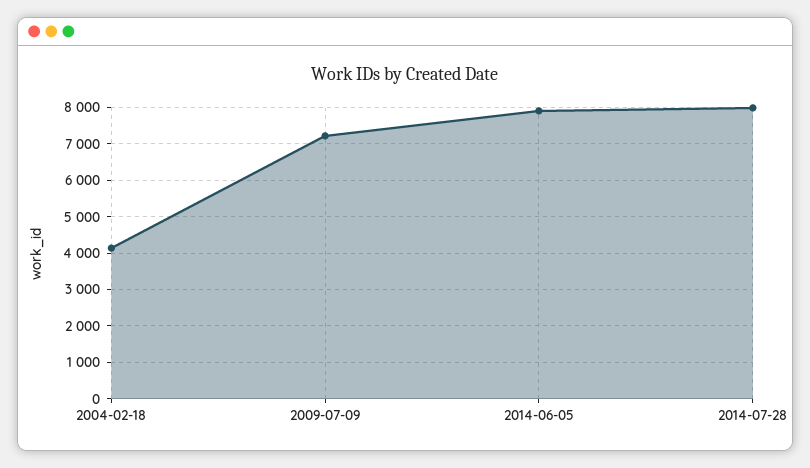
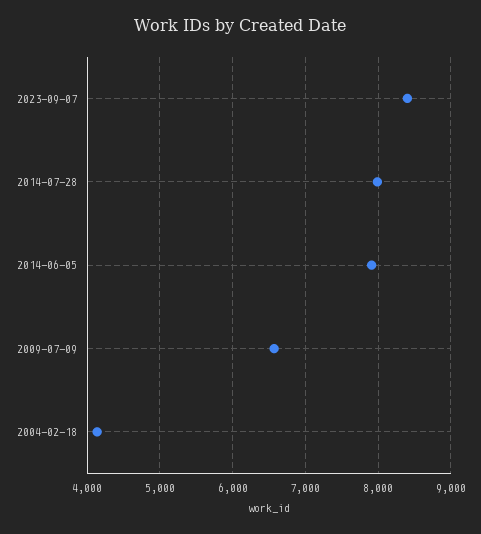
2009-07-09: 7200 -> 6600
2023-09-07: none -> 8400

